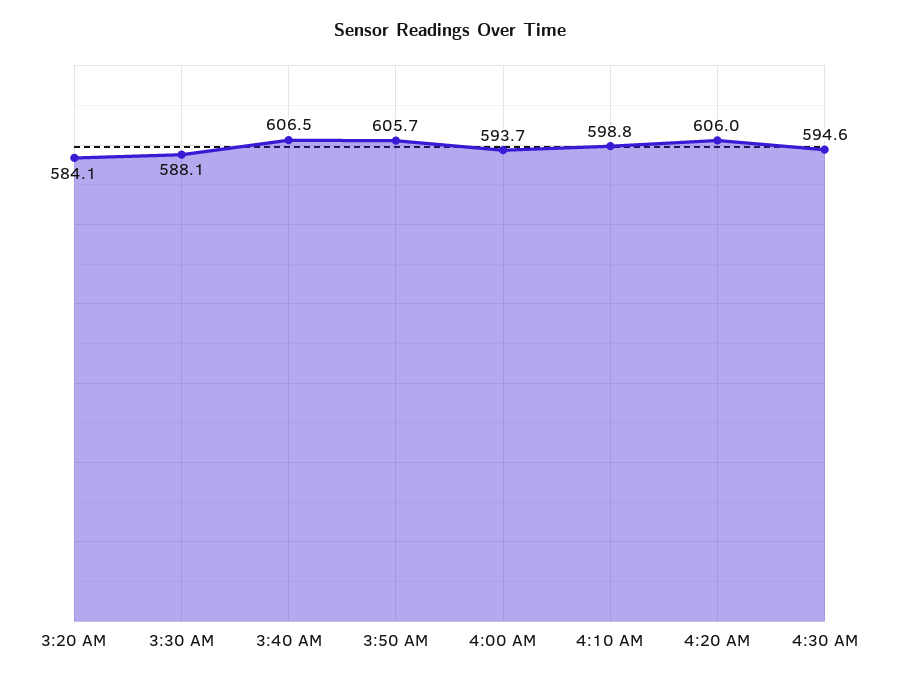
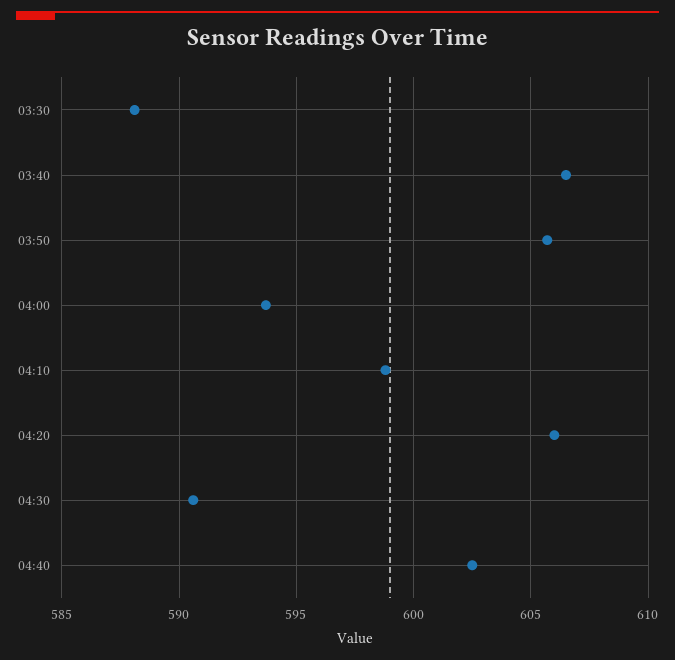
3:20 AM: 584.1 -> none
4:30 AM: 594.6 -> 590.5
04:40: none -> 602.5

